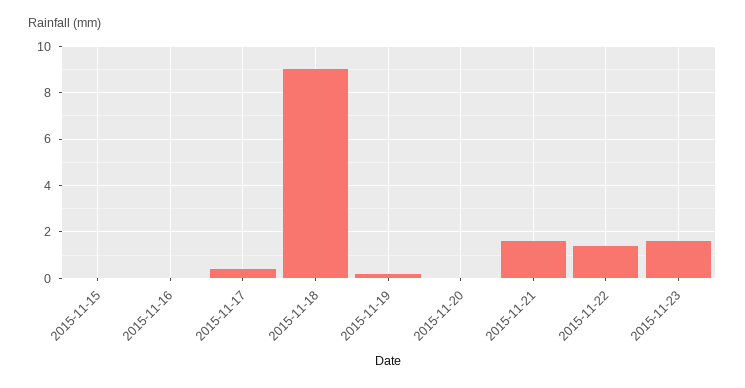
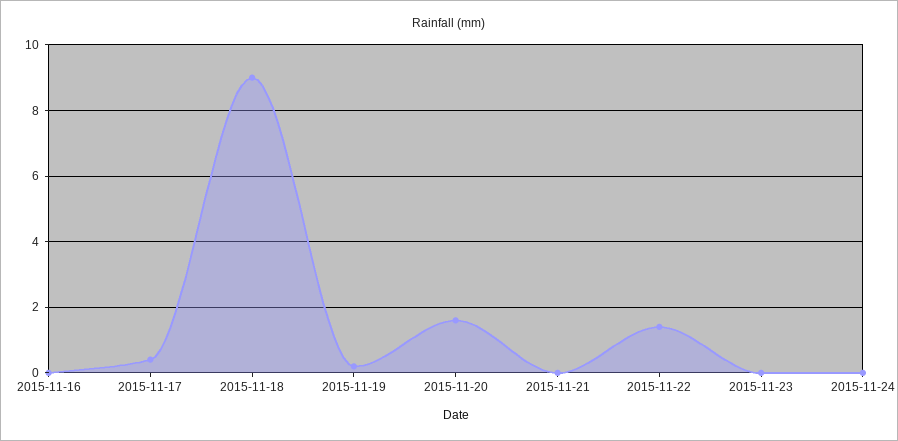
2015-11-15: 0 -> none
2015-11-20: 0 -> 1.5
2015-11-21: 1.5 -> 0
2015-11-23: 1.5 -> 0
2015-11-24: none -> 0

